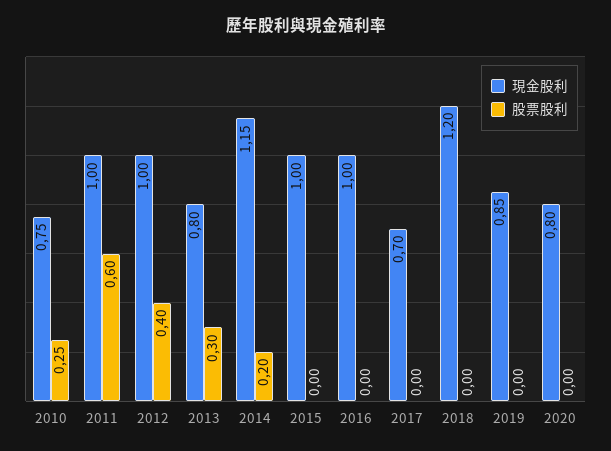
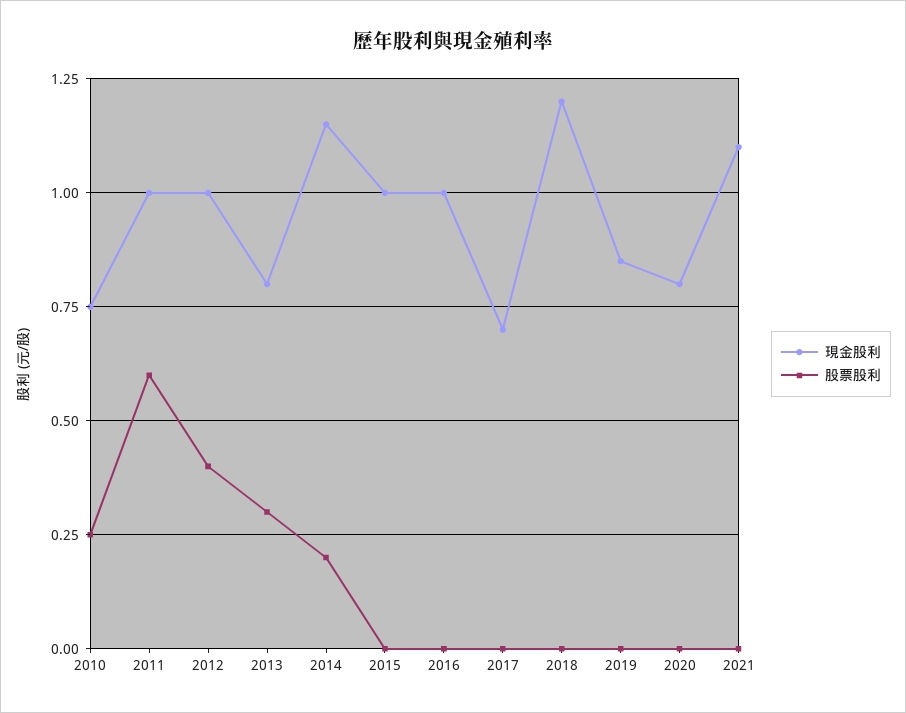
現金股利, 2021: none -> 1.1
股票股利, 2021: none -> 0

